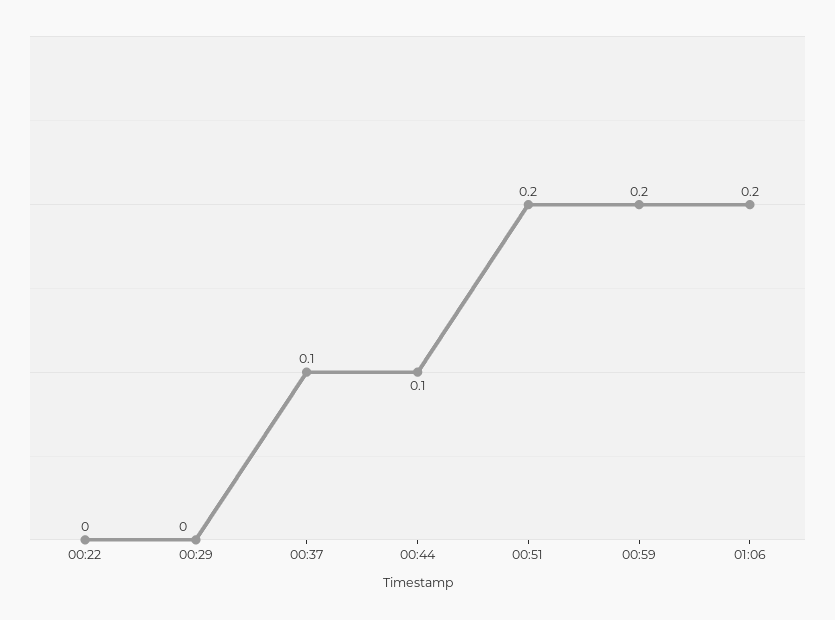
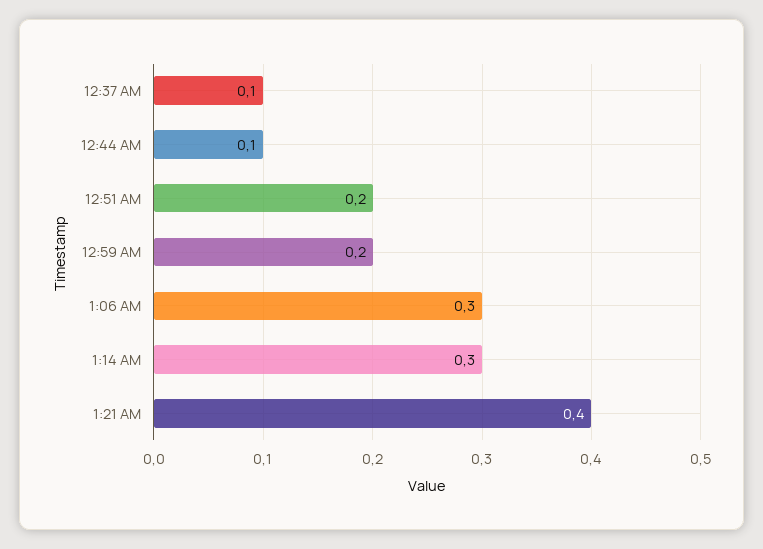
00:22: 0 -> none
00:29: 0 -> none
01:06: 0.2 -> 0.3
1:14 AM: none -> 0.3
1:21 AM: none -> 0.4

